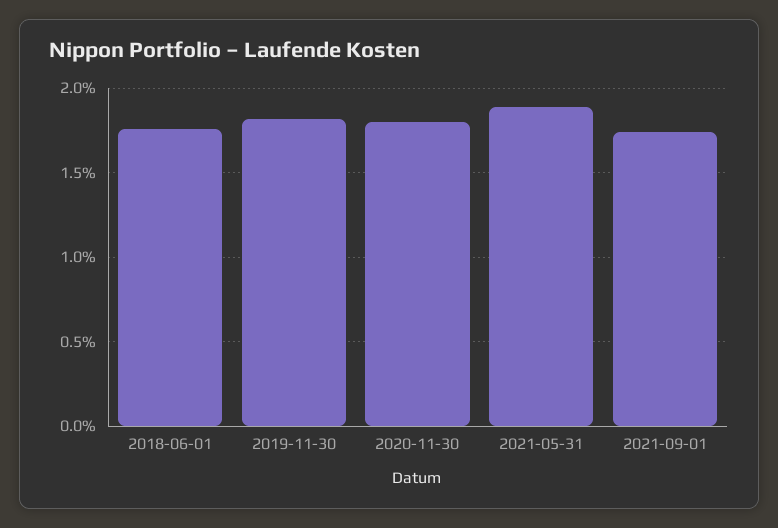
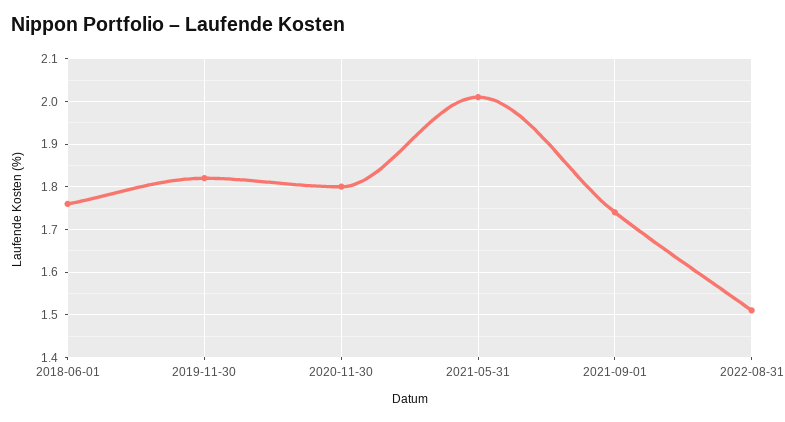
2021-05-31: 1.9 -> 2
2022-08-31: none -> 1.5

